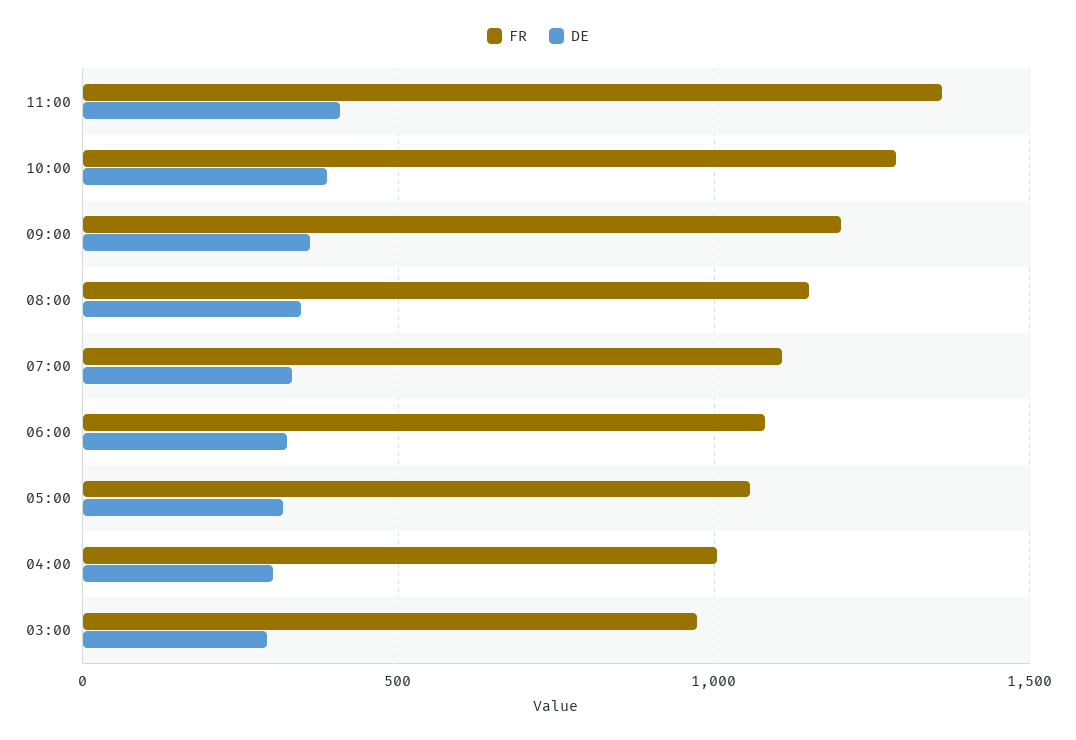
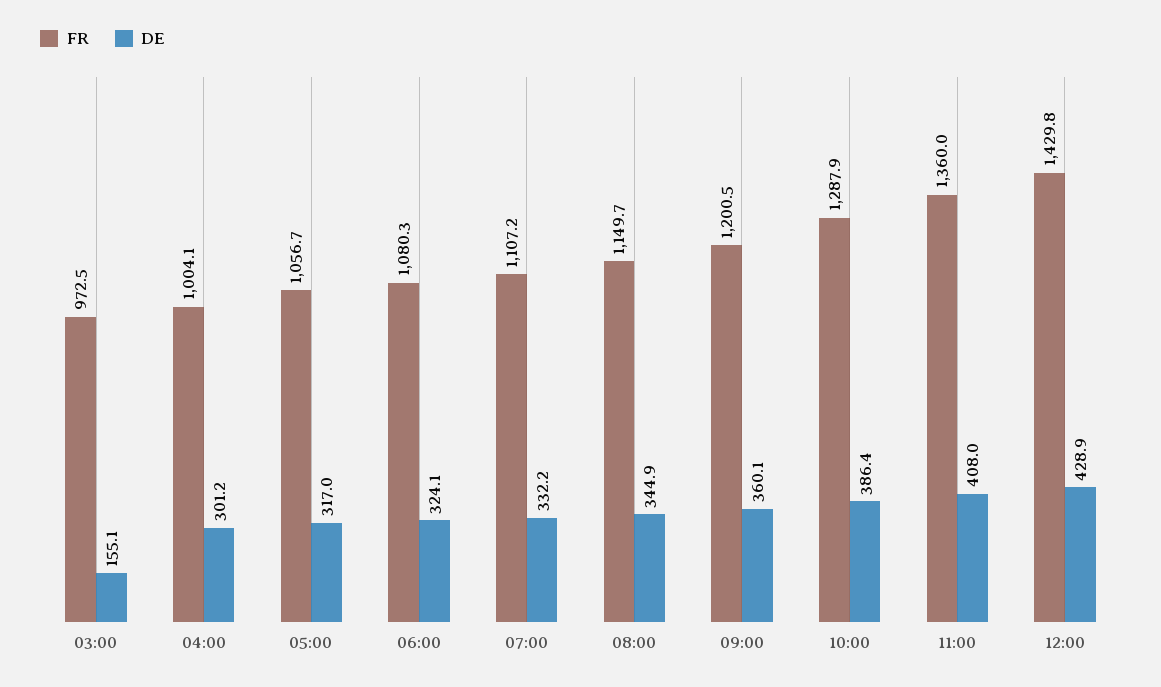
DE, 03:00: 300 -> 155.1
FR, 12:00: none -> 1429.8
DE, 12:00: none -> 428.9

